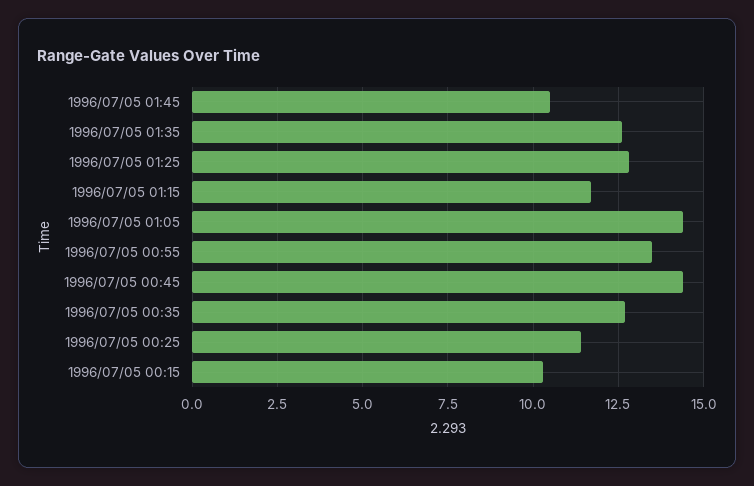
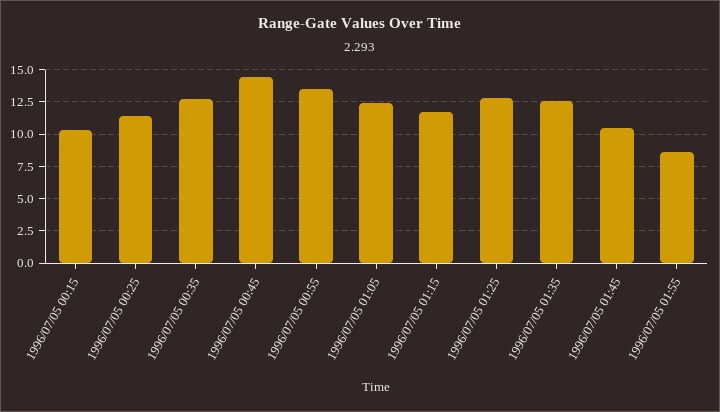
1996/07/05 01:05: 14.5 -> 12.5
1996/07/05 01:55: none -> 8.5

